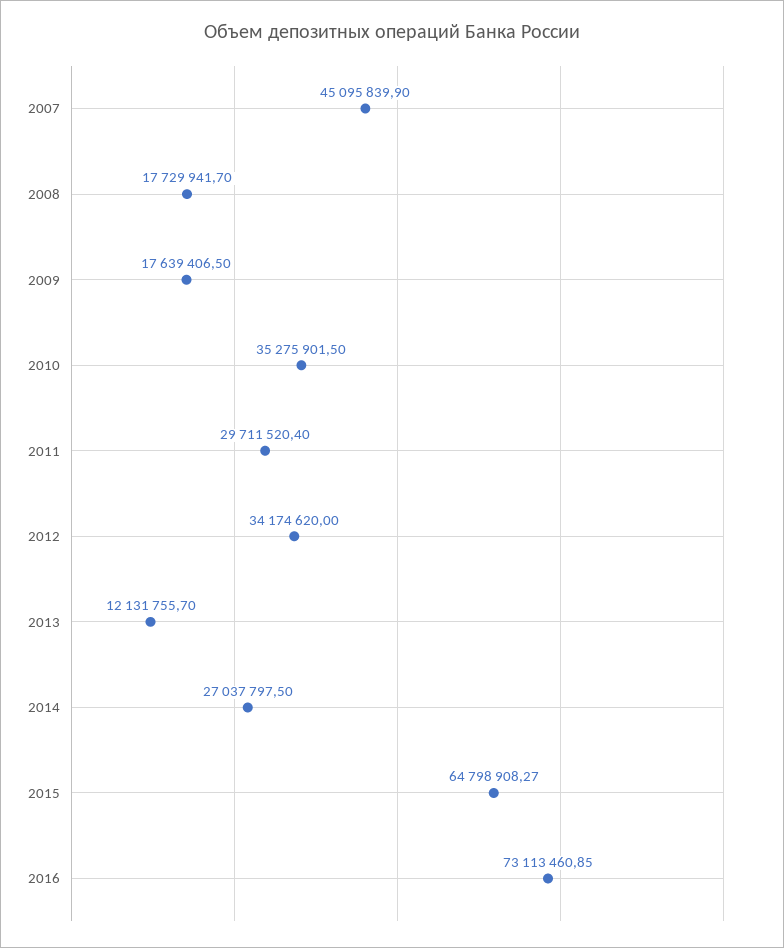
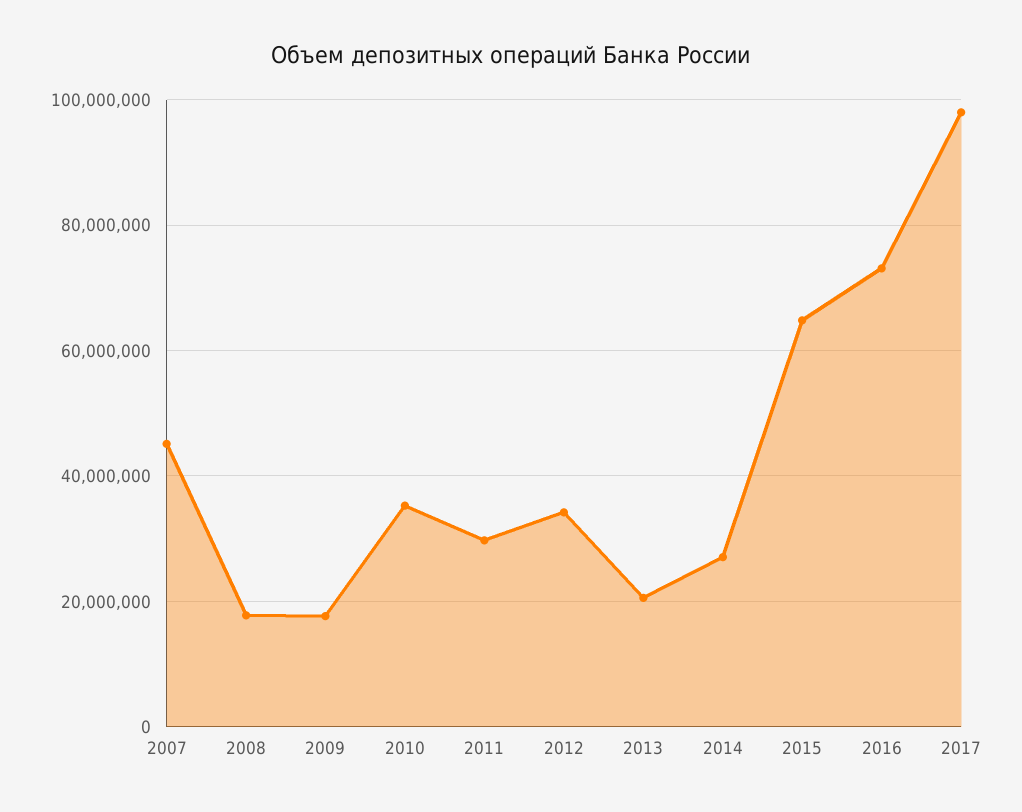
2013: 12131755.7 -> 20000000
2017: none -> 98000000

